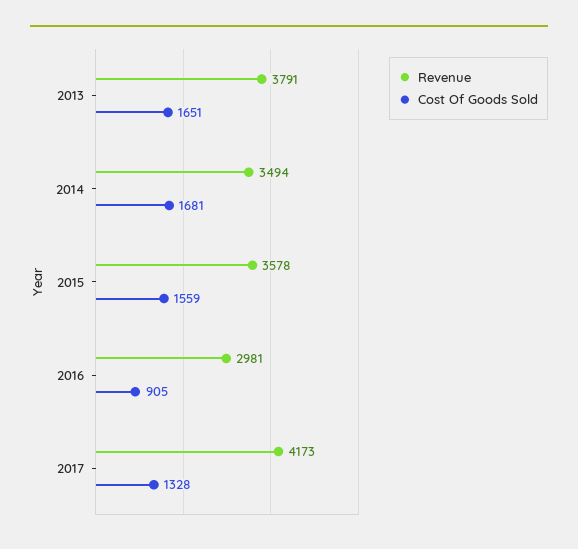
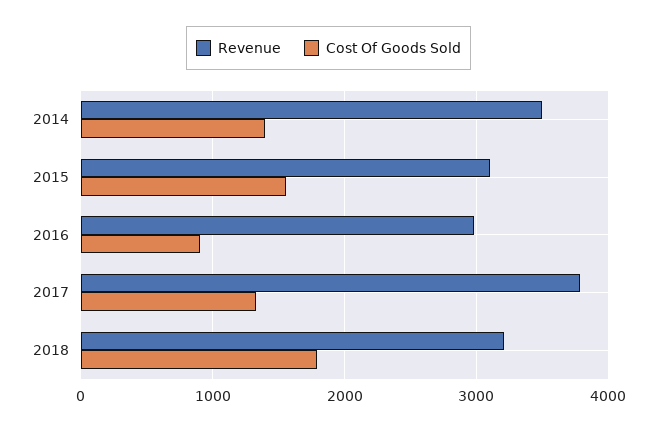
Revenue, 2013: 3791 -> none
Cost Of Goods Sold, 2013: 1651 -> none
Cost Of Goods Sold, 2014: 1681 -> 1400
Revenue, 2015: 3578 -> 3100
Revenue, 2017: 4173 -> 3800
Revenue, 2018: none -> 3200
Cost Of Goods Sold, 2018: none -> 1800

